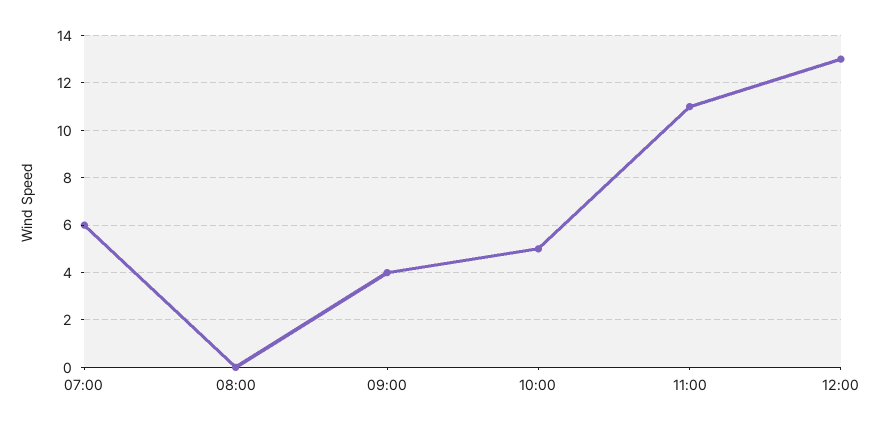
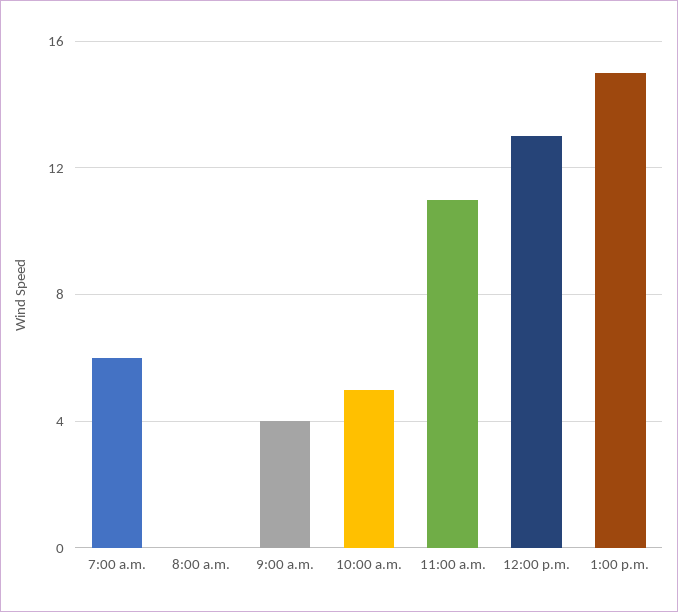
1:00 p.m.: none -> 15

